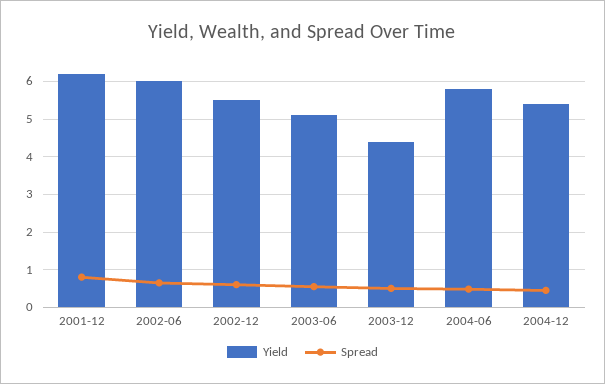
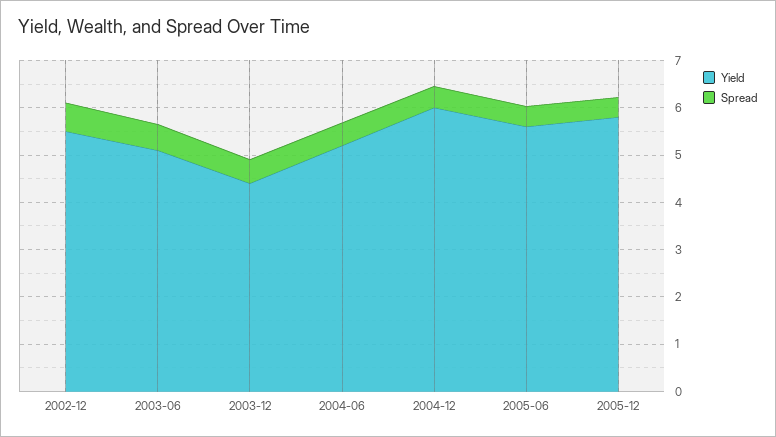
Yield, 2001-12: 6.2 -> none
Spread, 2001-12: 0.8 -> none
Yield, 2002-06: 6 -> none
Spread, 2002-06: 0.6 -> none
Yield, 2004-06: 5.8 -> 5.2
Yield, 2004-12: 5.4 -> 6
Yield, 2005-06: none -> 5.6
Spread, 2005-06: none -> 0.4
Yield, 2005-12: none -> 5.8
Spread, 2005-12: none -> 0.4

